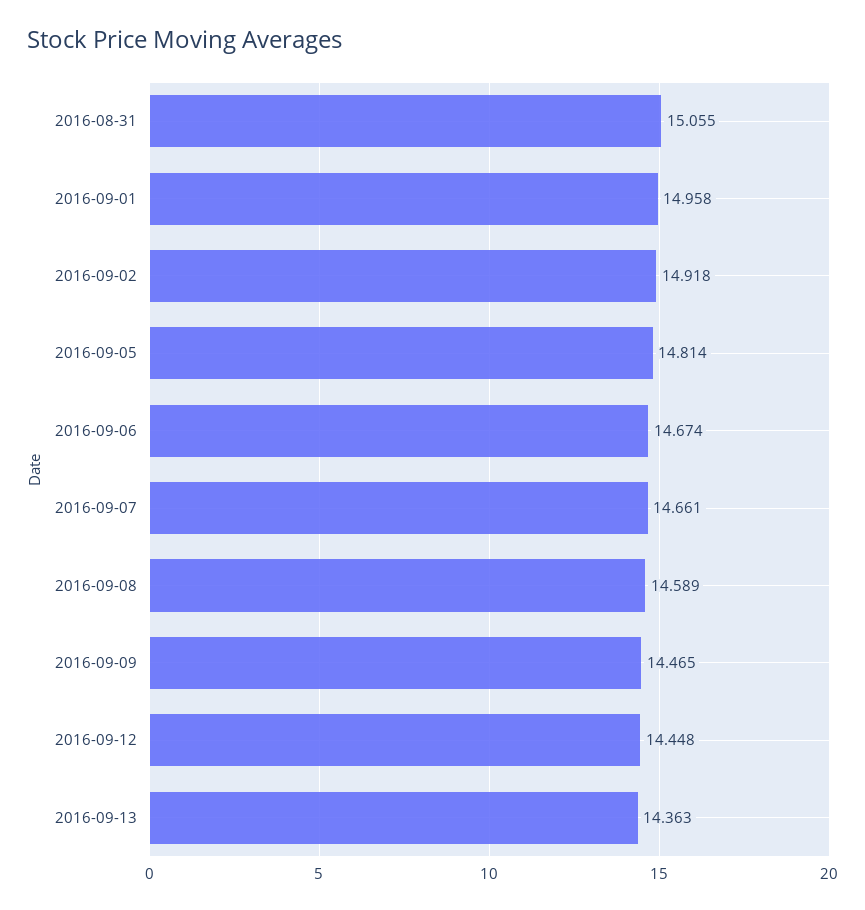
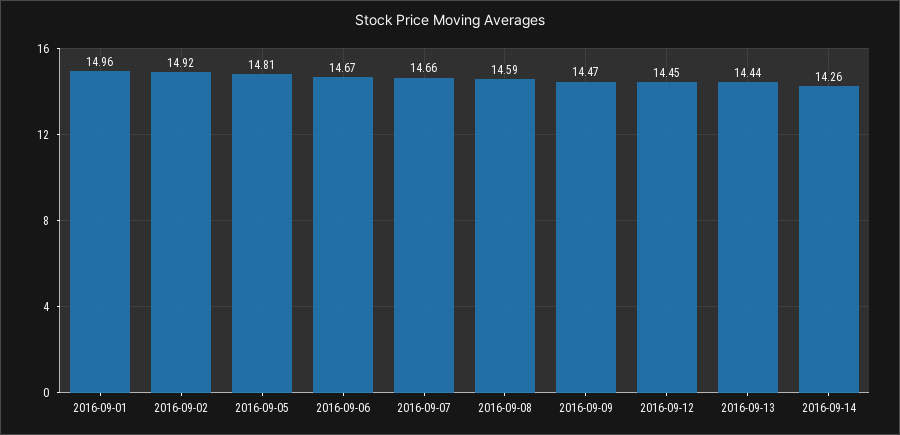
2016-08-31: 15.055 -> none
2016-09-13: 14.363 -> 14.44
2016-09-14: none -> 14.26

